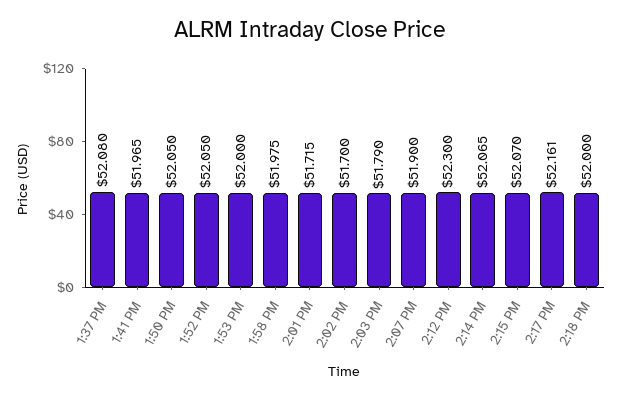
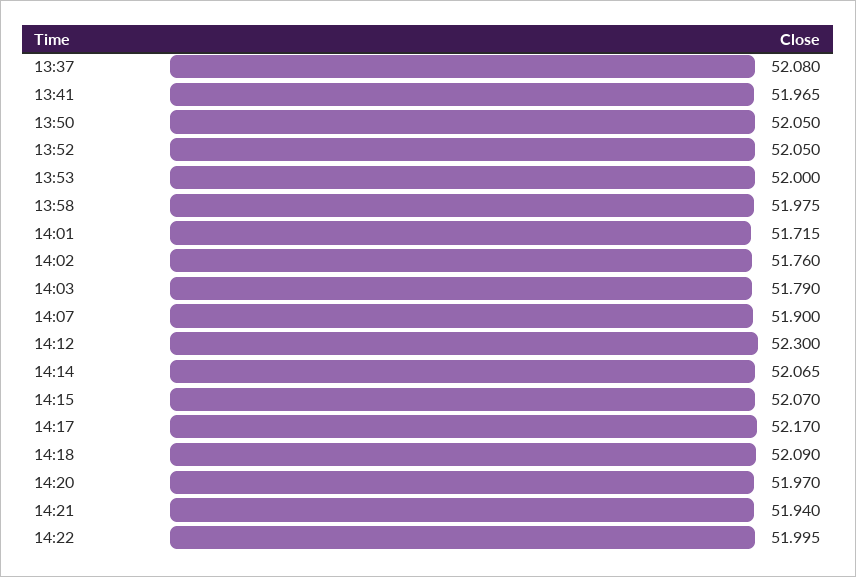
2:02 PM: 51.7 -> 51.76
2:17 PM: 52.161 -> 52.17
2:18 PM: 52 -> 52.09
14:20: none -> 51.97
14:21: none -> 51.94
14:22: none -> 51.995

